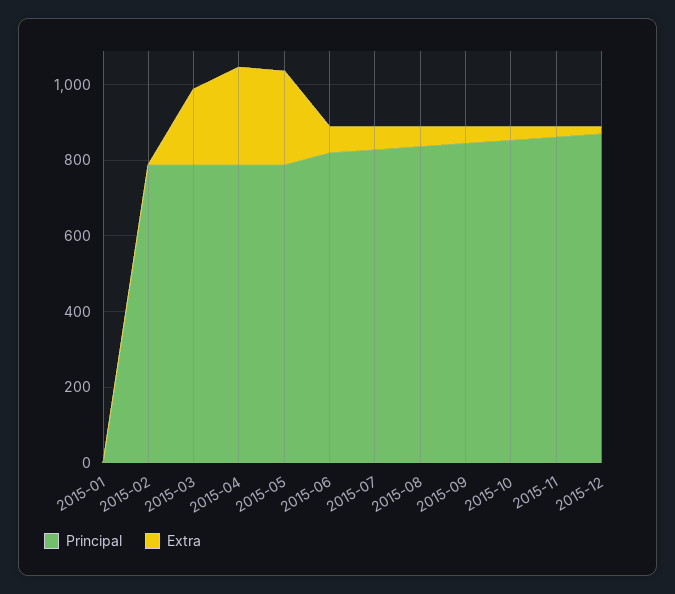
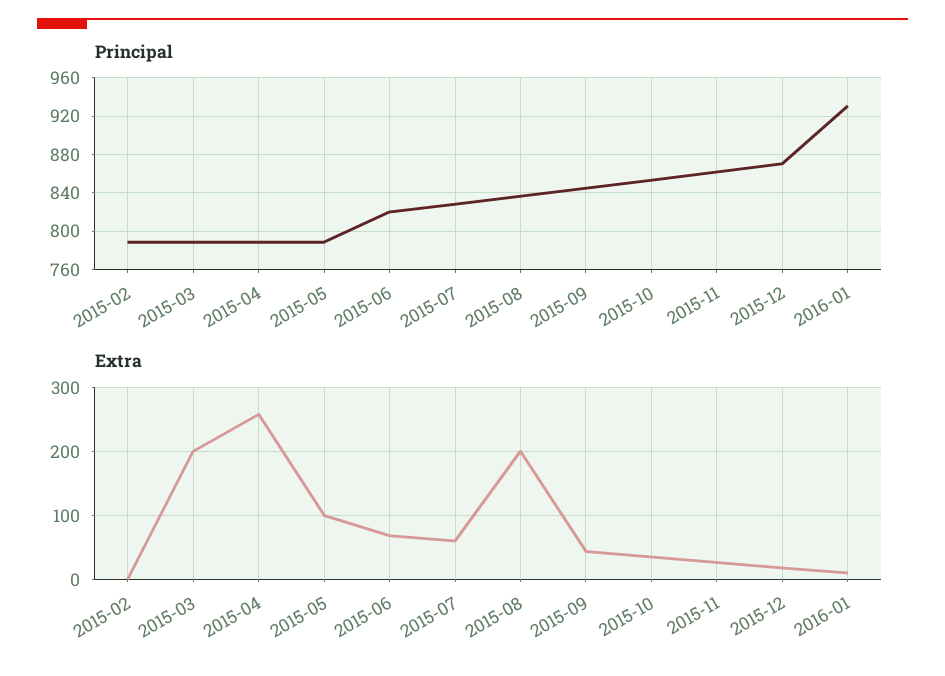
Principal, 2015-01: 0 -> none
Extra, 2015-01: 0 -> none
Extra, 2015-05: 250 -> 100
Extra, 2015-08: 50 -> 200
Principal, 2016-01: none -> 930
Extra, 2016-01: none -> 10

